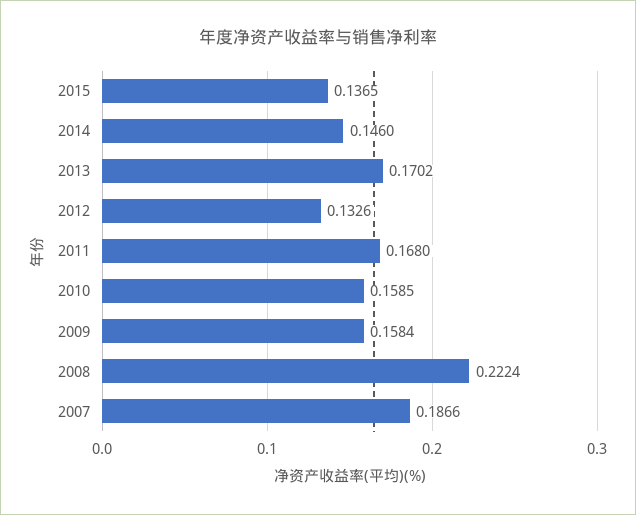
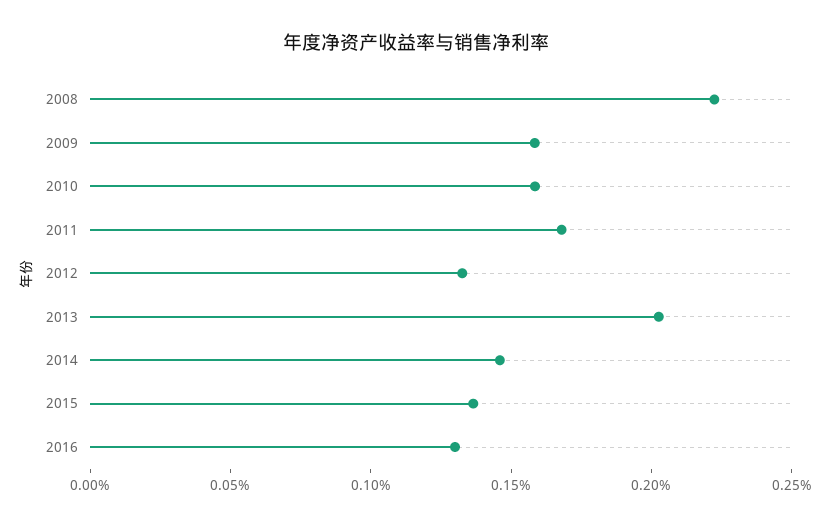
2013: 0.1702 -> 0.2
2007: 0.1866 -> none
2016: none -> 0.13

